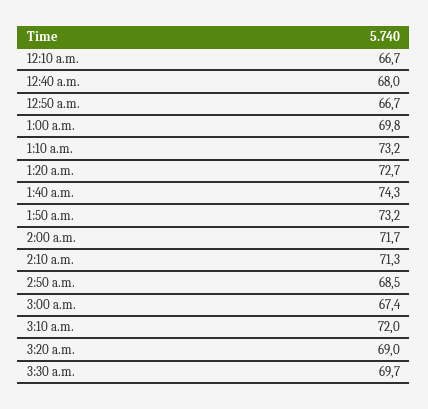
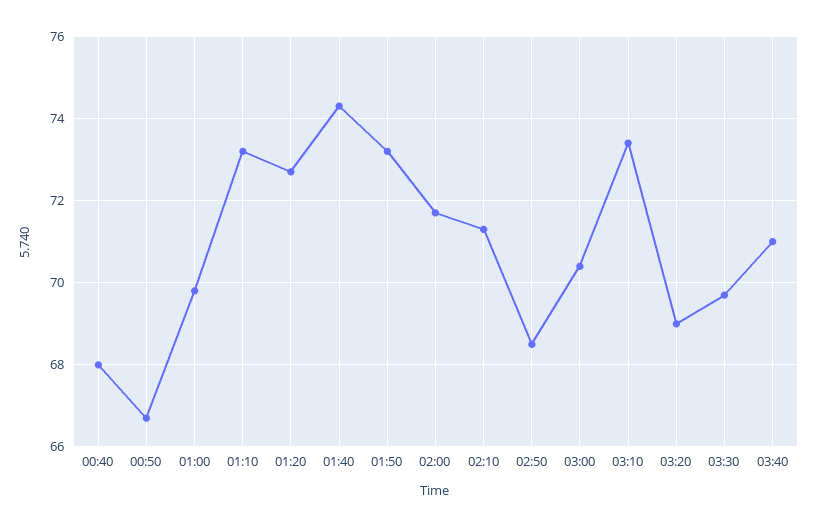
12:10 a.m.: 66.7 -> none
3:00 a.m.: 67.4 -> 70.5
3:10 a.m.: 72 -> 73.5
03:40: none -> 71

